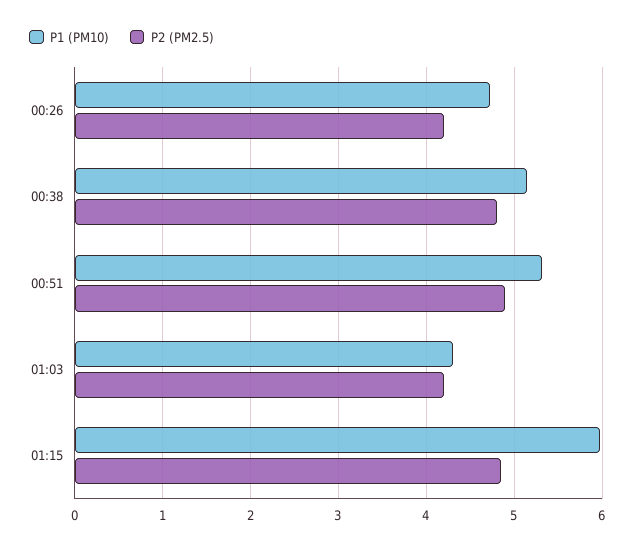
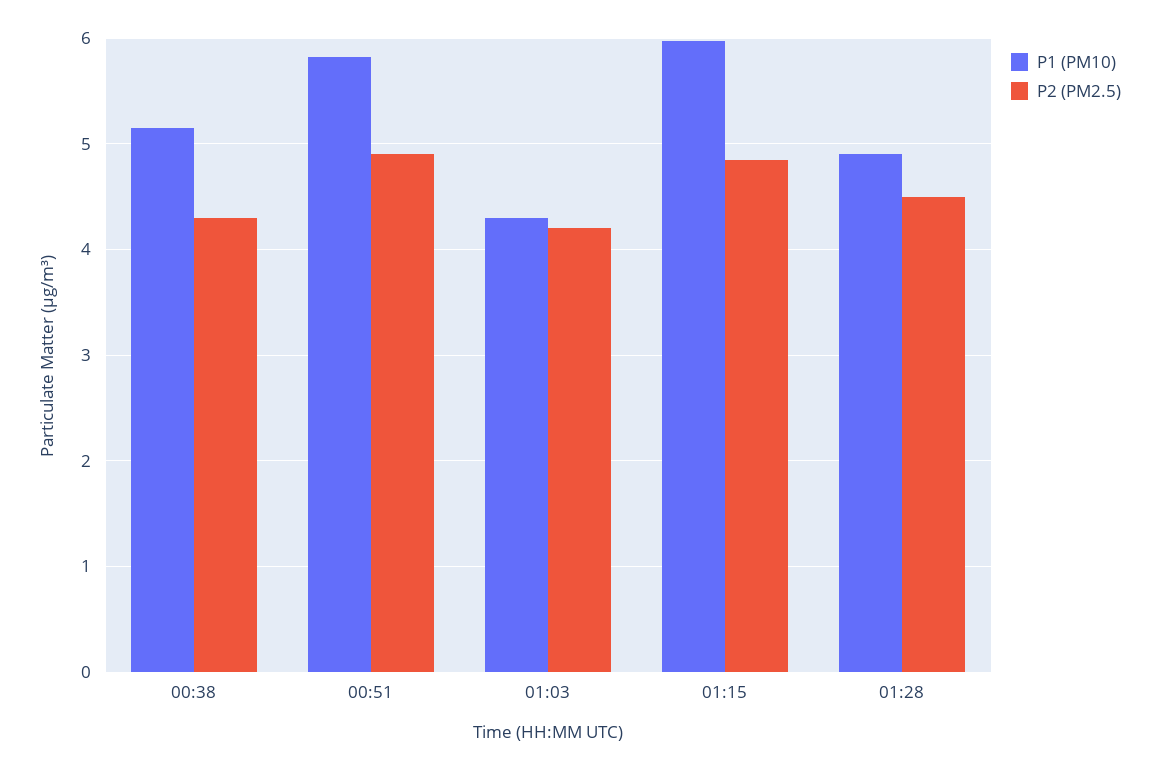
P1 (PM10), 00:26: 4.7 -> none
P2 (PM2.5), 00:26: 4.2 -> none
P2 (PM2.5), 00:38: 4.8 -> 4.3
P1 (PM10), 00:51: 5.3 -> 5.8
P1 (PM10), 01:28: none -> 4.9
P2 (PM2.5), 01:28: none -> 4.5

